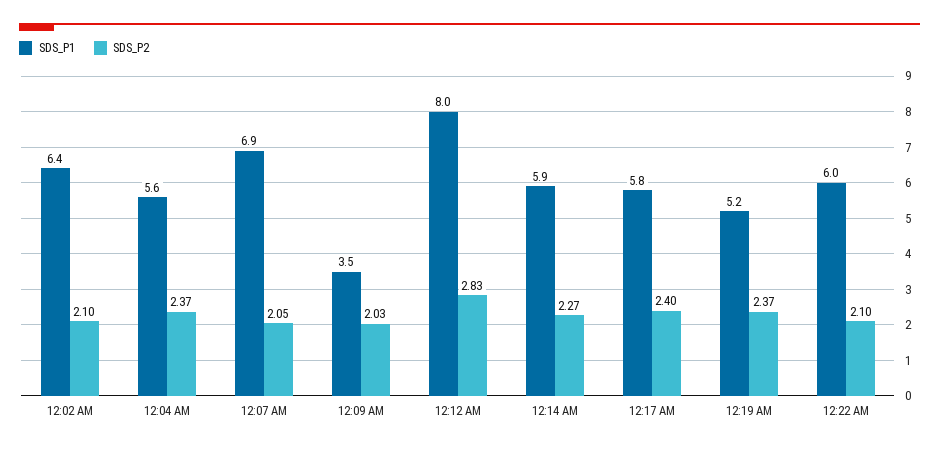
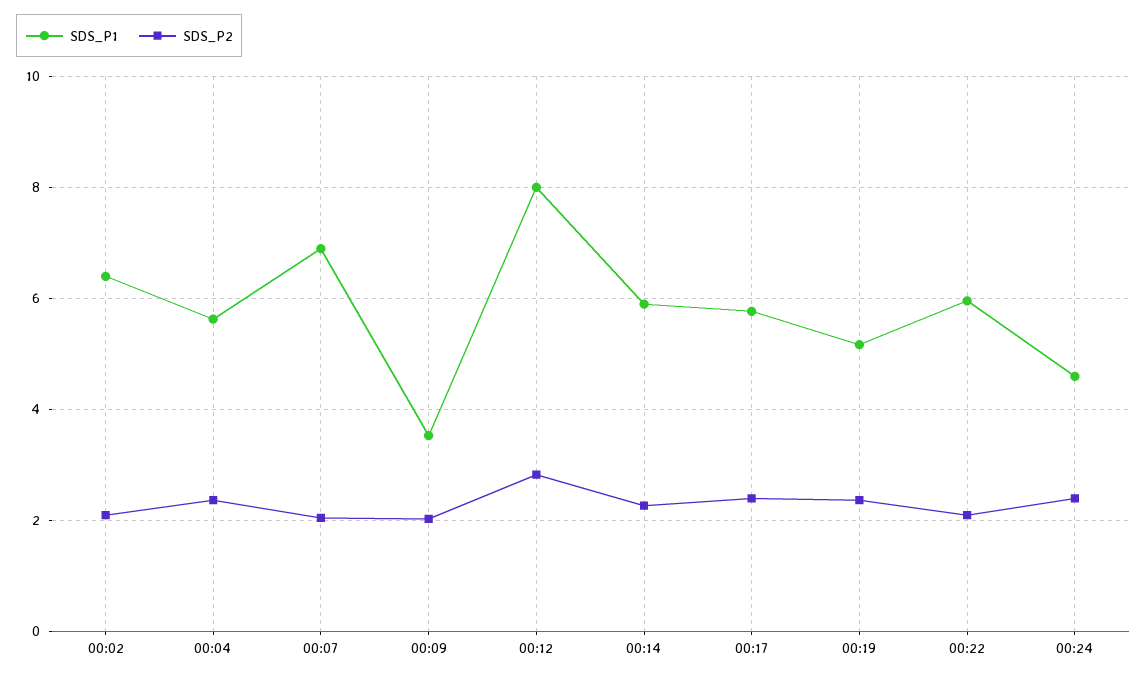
SDS_P1, 00:24: none -> 4.6
SDS_P2, 00:24: none -> 2.4

